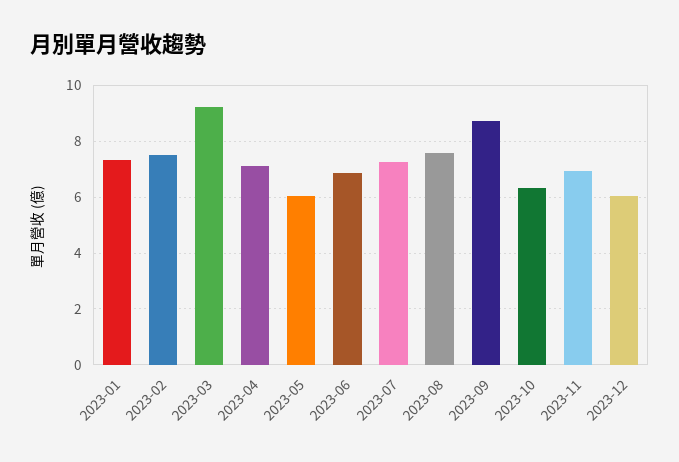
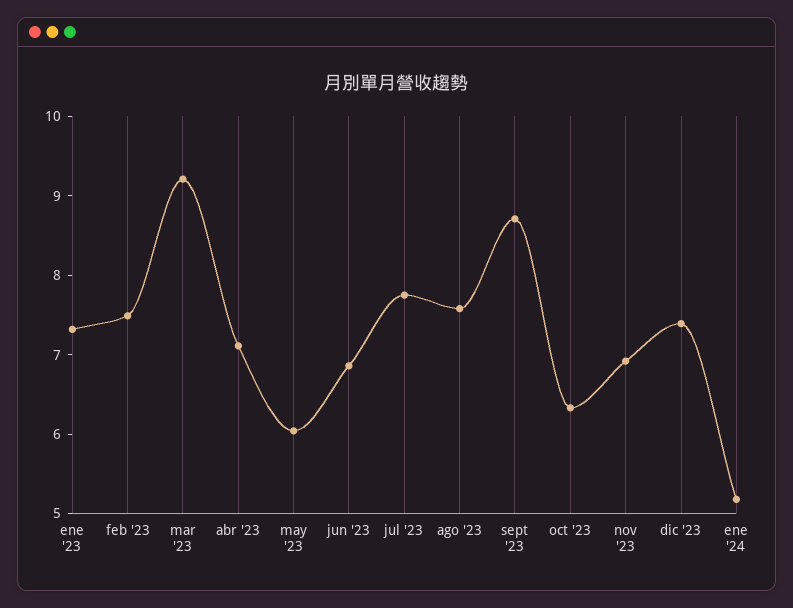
2023-07: 7.25 -> 7.8
2023-12: 6 -> 7.4
ene '24: none -> 5.2

